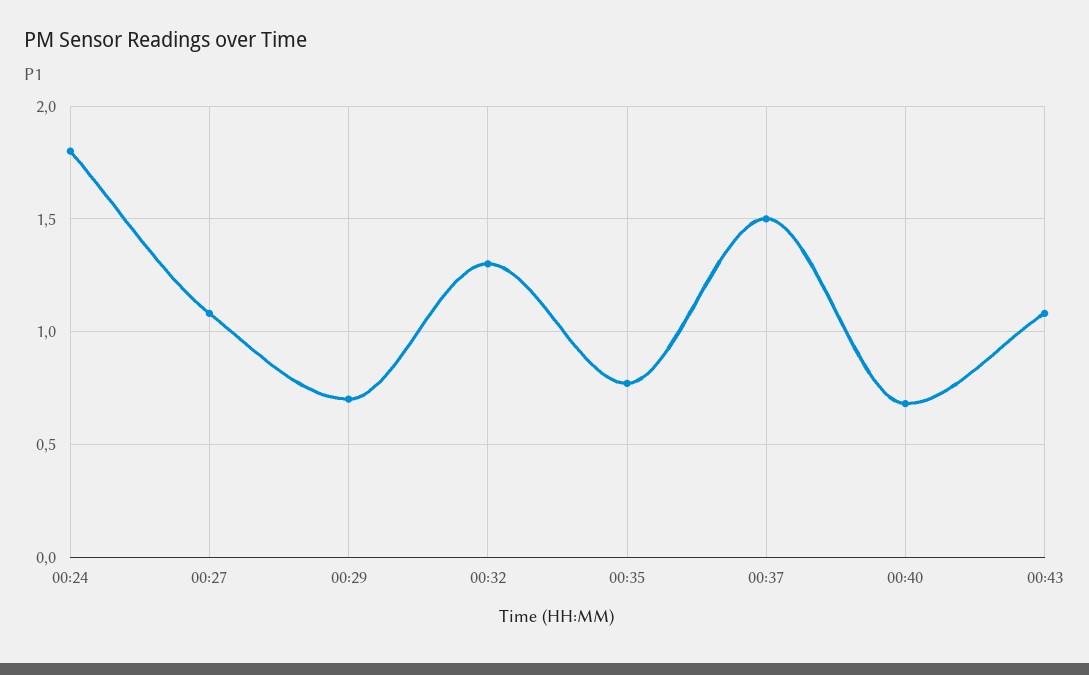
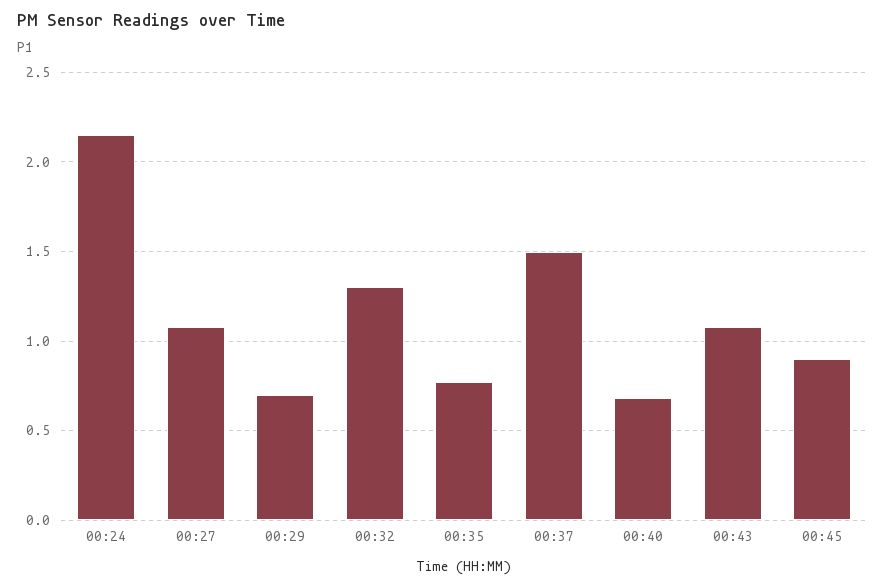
00:24: 1.8 -> 2.15
00:45: none -> 0.9

